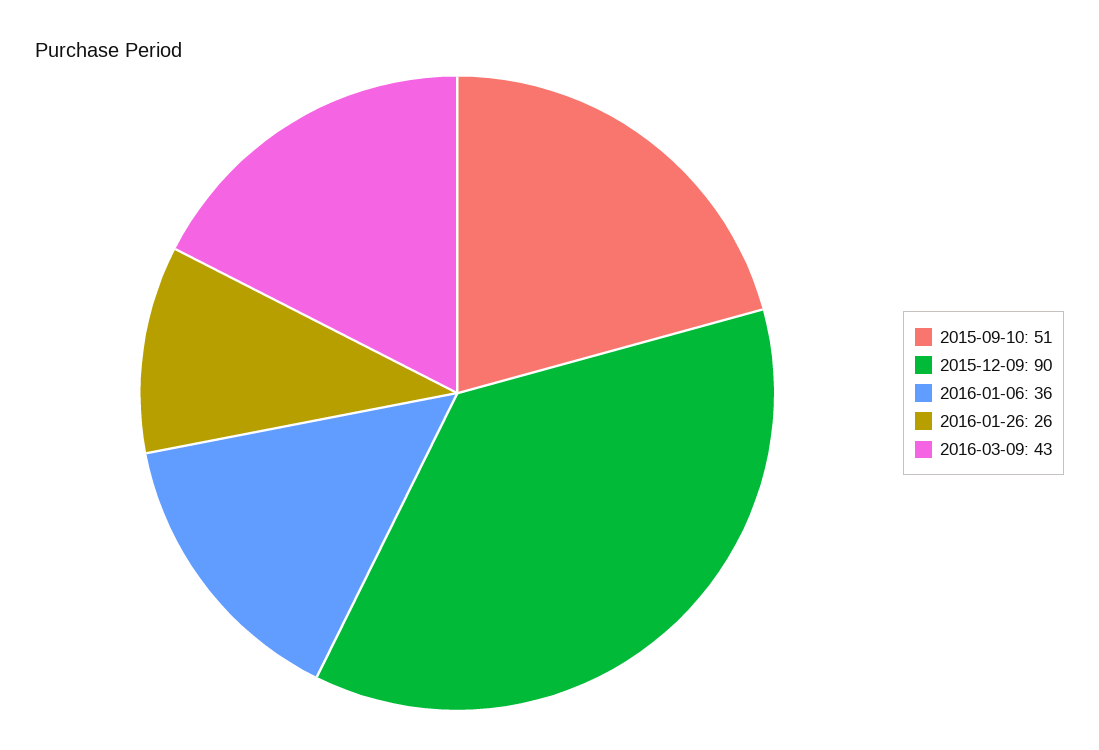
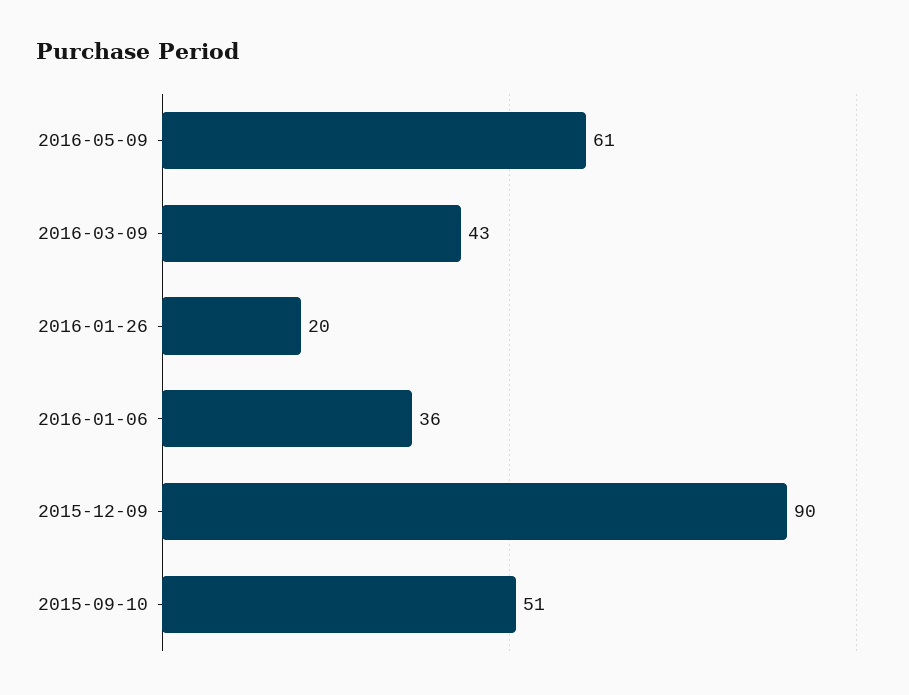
2016-01-26: 26 -> 20
2016-05-09: none -> 61

